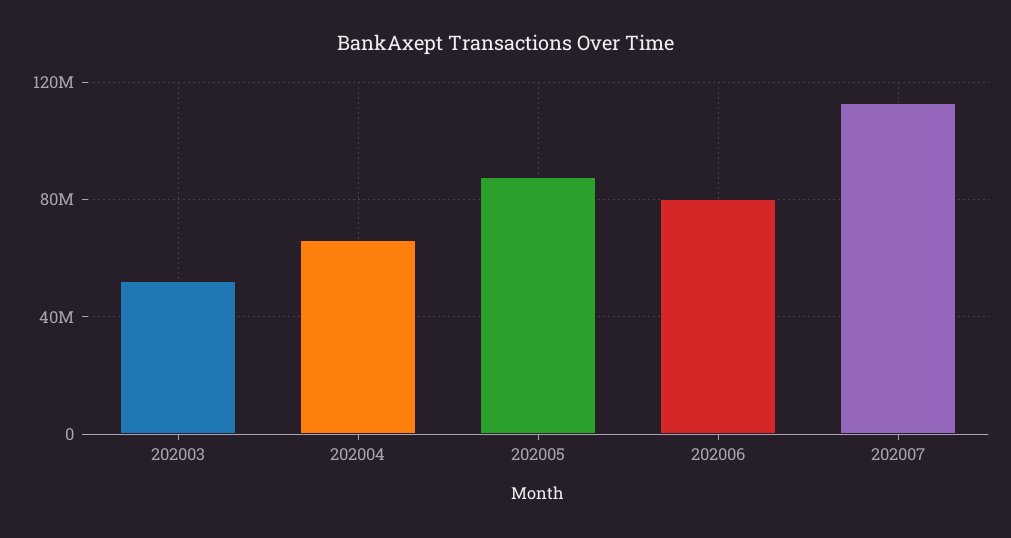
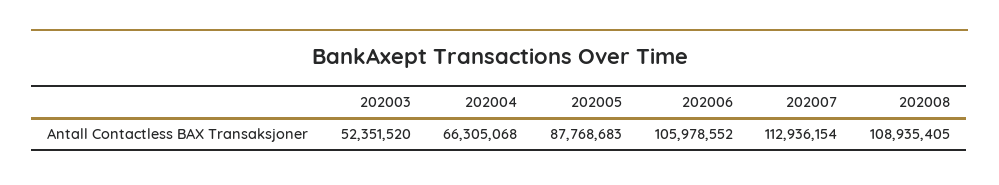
202006: 80000000 -> 105978552
202008: none -> 108935405

